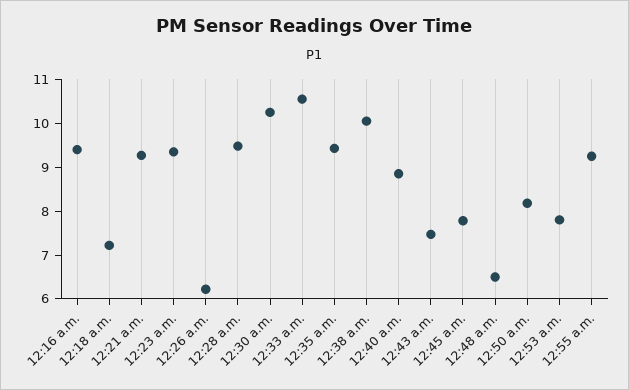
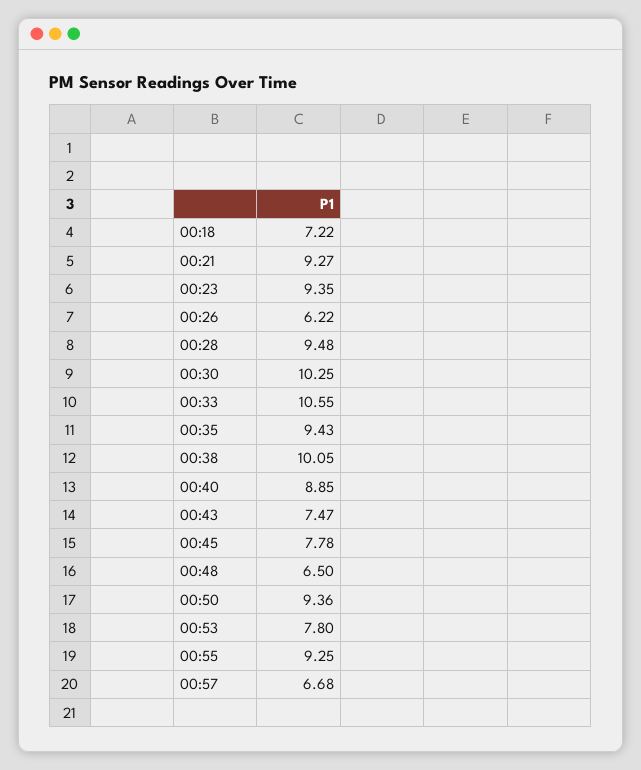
12:16 a.m.: 9.4 -> none
12:50 a.m.: 8.2 -> 9.36
00:57: none -> 6.68

